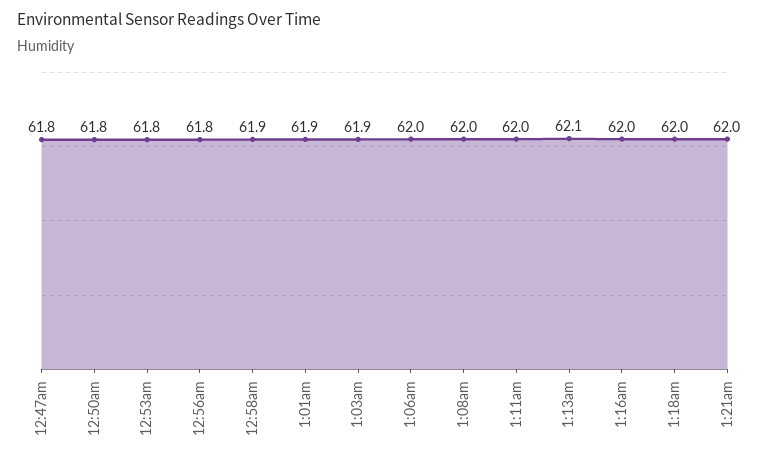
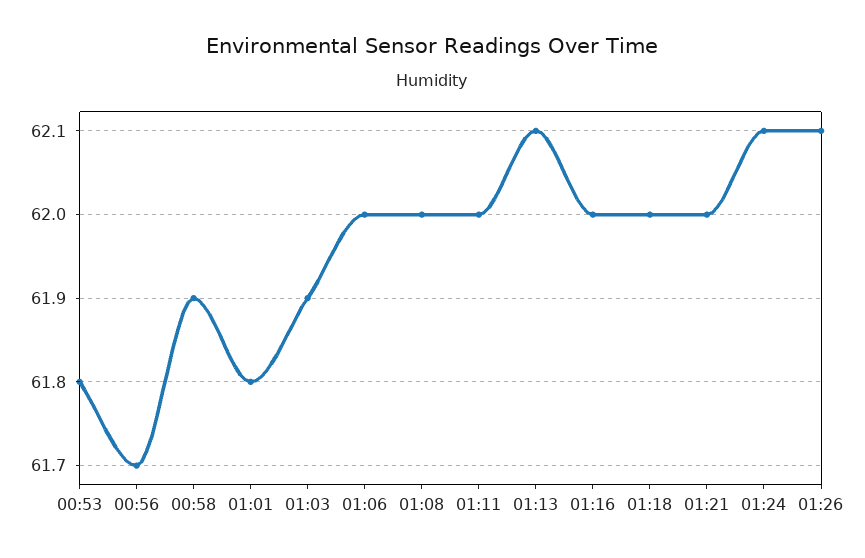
12:47am: 61.8 -> none
12:50am: 61.8 -> none
12:56am: 61.8 -> 61.7
1:01am: 61.9 -> 61.8
01:24: none -> 62.1
01:26: none -> 62.1

